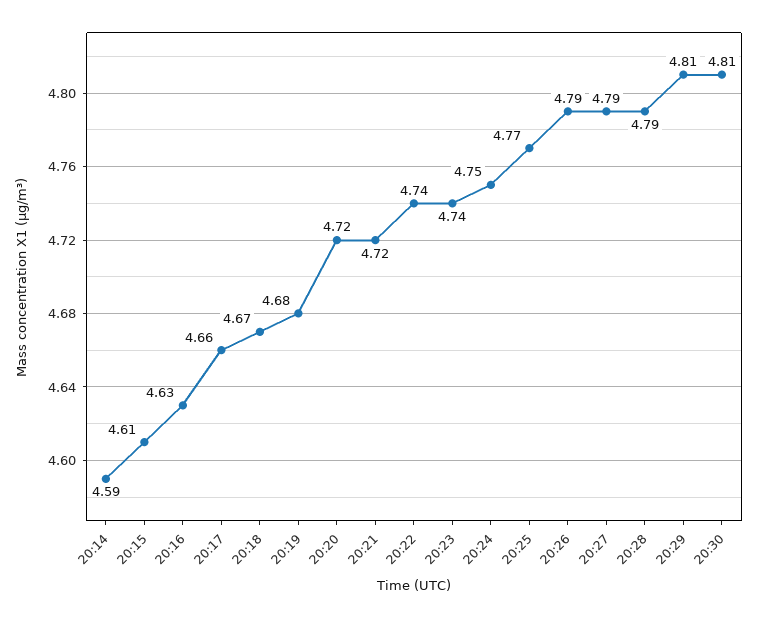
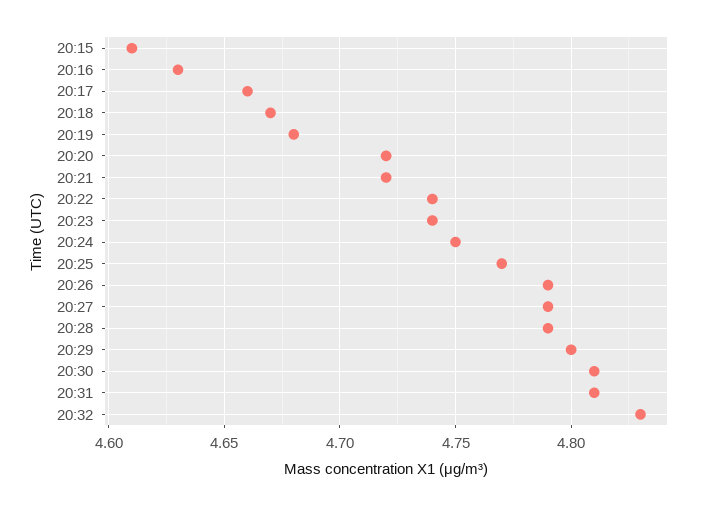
20:14: 4.59 -> none
20:29: 4.81 -> 4.8
20:31: none -> 4.81
20:32: none -> 4.83

